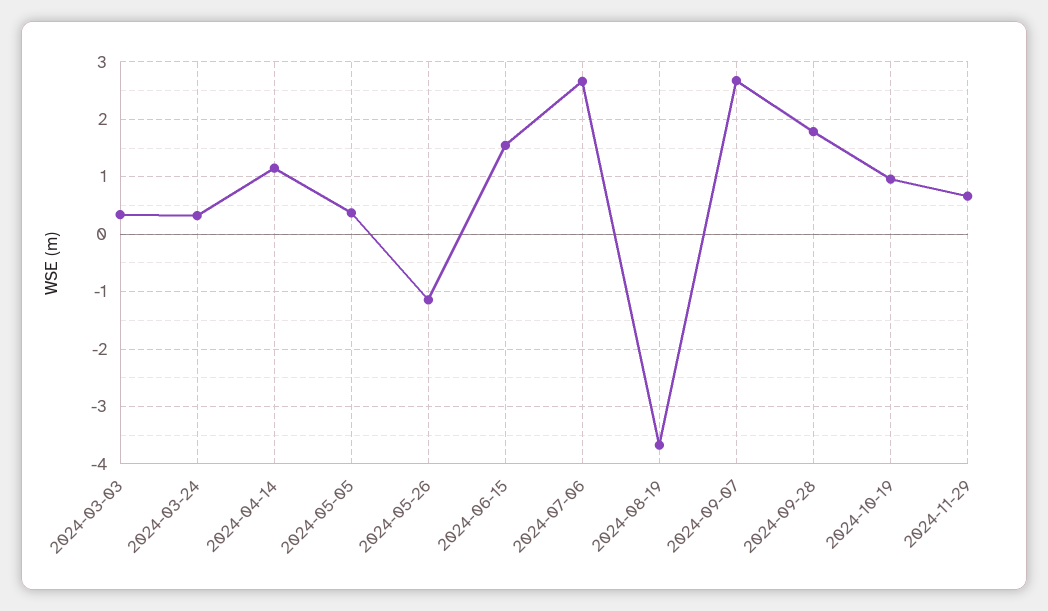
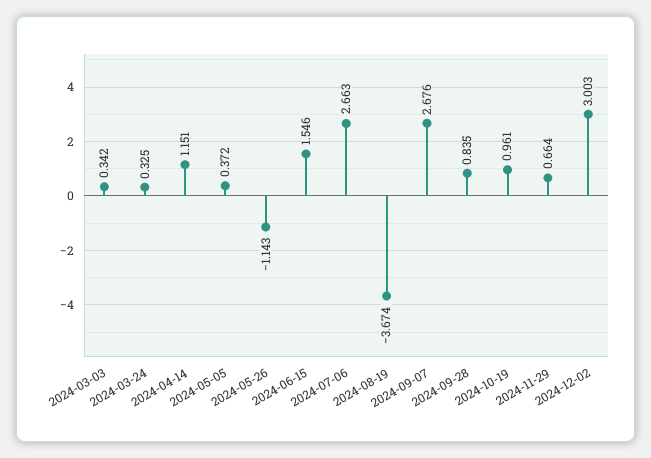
2024-09-28: 1.8 -> 0.835
2024-12-02: none -> 3.003

